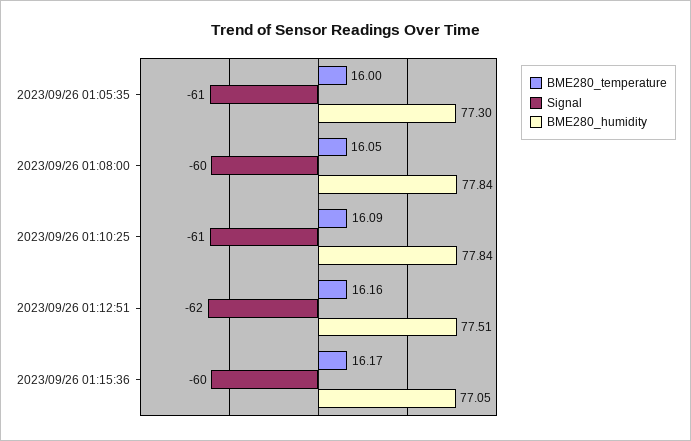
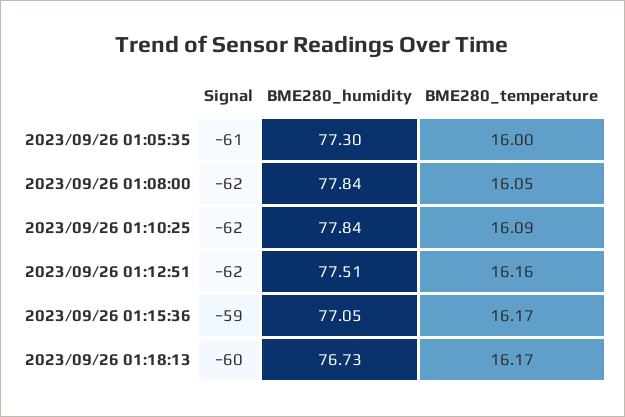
Signal, 2023/09/26 01:08:00: -60 -> -62
Signal, 2023/09/26 01:10:25: -61 -> -62
Signal, 2023/09/26 01:15:36: -60 -> -59
Signal, 2023/09/26 01:18:13: none -> -60
BME280_humidity, 2023/09/26 01:18:13: none -> 76.73
BME280_temperature, 2023/09/26 01:18:13: none -> 16.17

